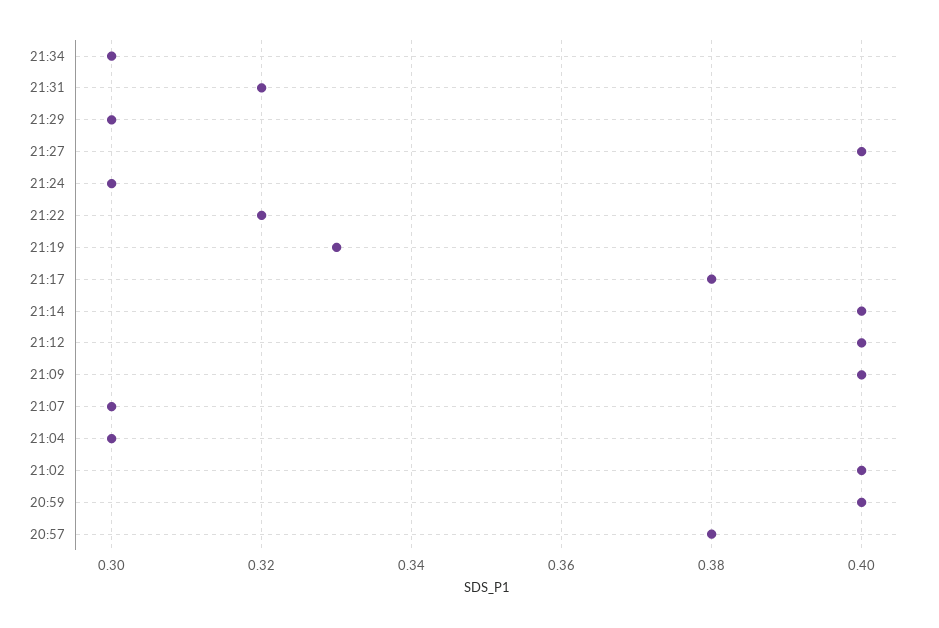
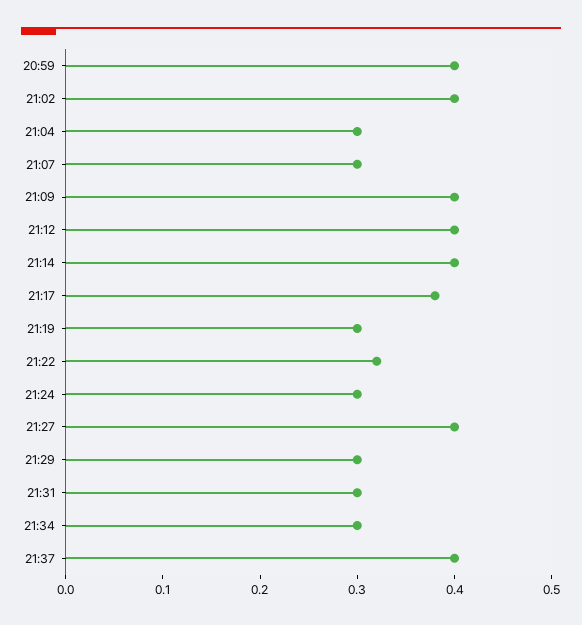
21:31: 0.32 -> 0.3
21:19: 0.33 -> 0.3
20:57: 0.38 -> none
21:37: none -> 0.4

